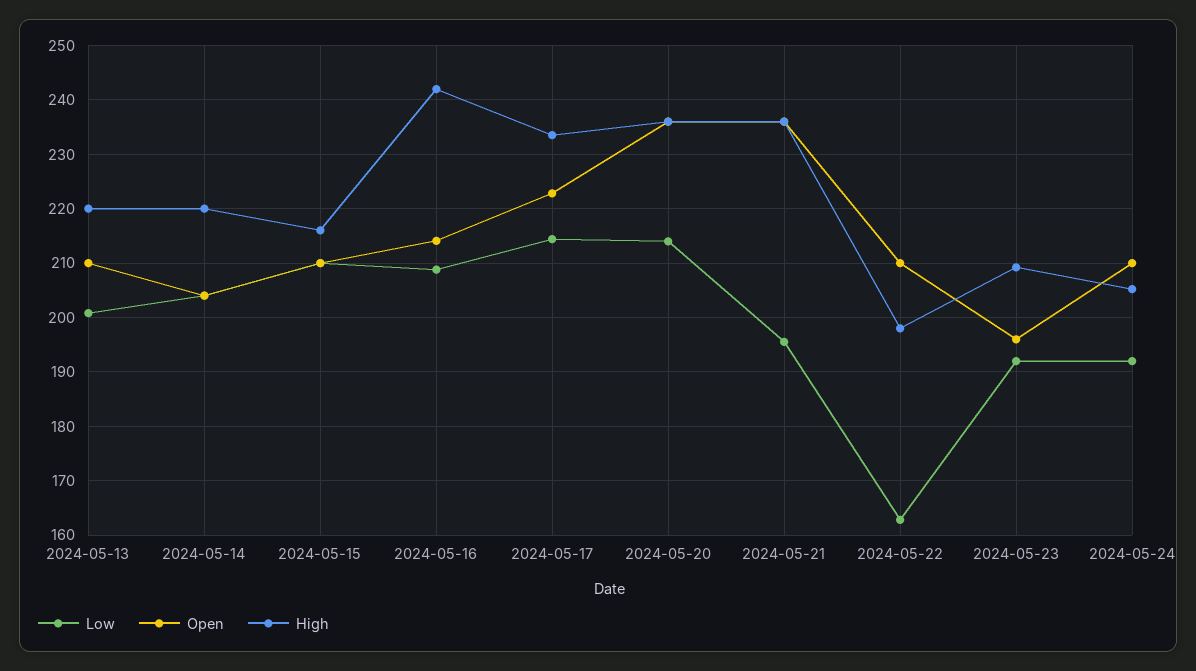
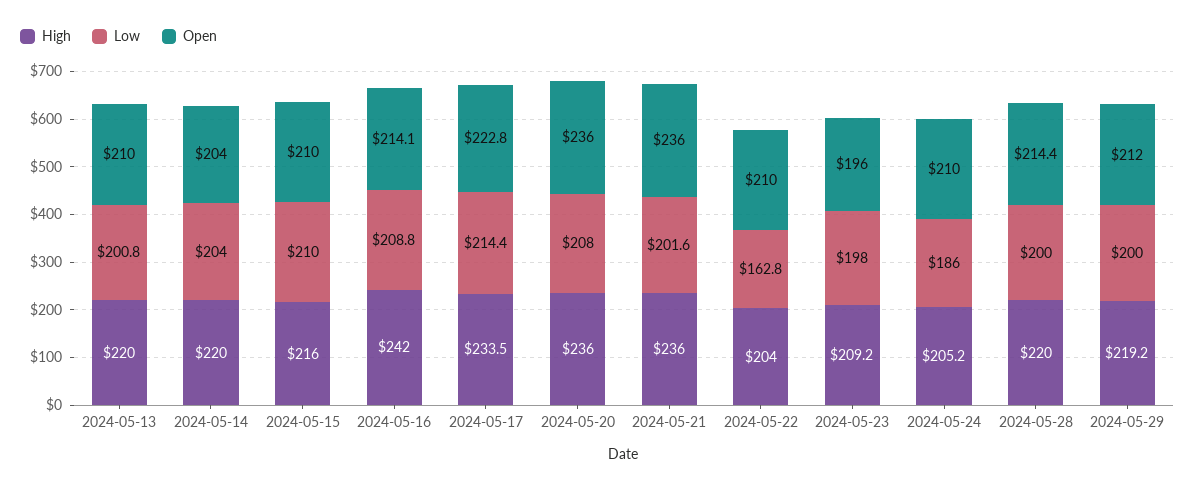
Low, 2024-05-20: 214 -> 208
Low, 2024-05-21: 196 -> 201.6
High, 2024-05-22: 198 -> 204
Low, 2024-05-23: 192 -> 198
Low, 2024-05-24: 192 -> 186
High, 2024-05-28: none -> 220
Low, 2024-05-28: none -> 200
Open, 2024-05-28: none -> 214.4
High, 2024-05-29: none -> 219.2
Low, 2024-05-29: none -> 200
Open, 2024-05-29: none -> 212

